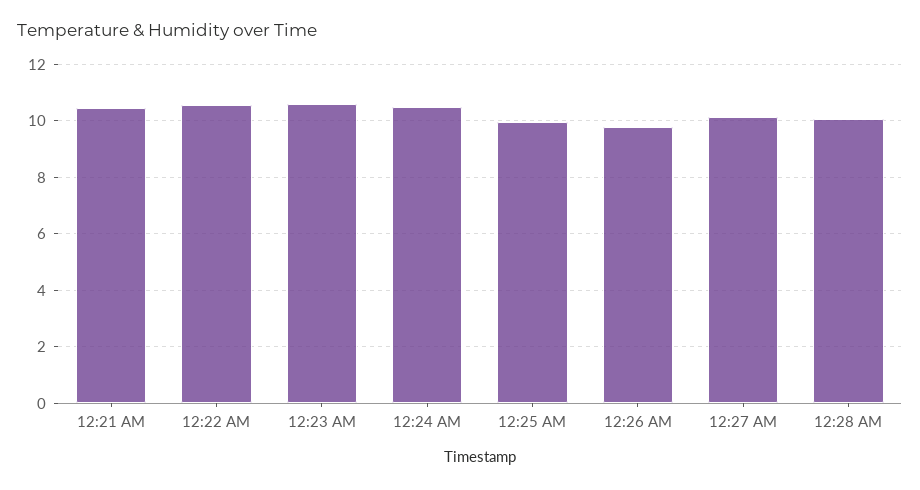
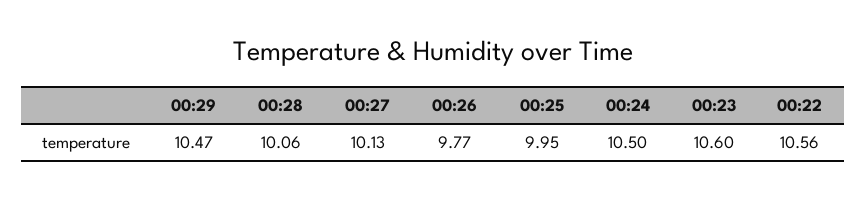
12:21 AM: 10.5 -> none
00:29: none -> 10.47

